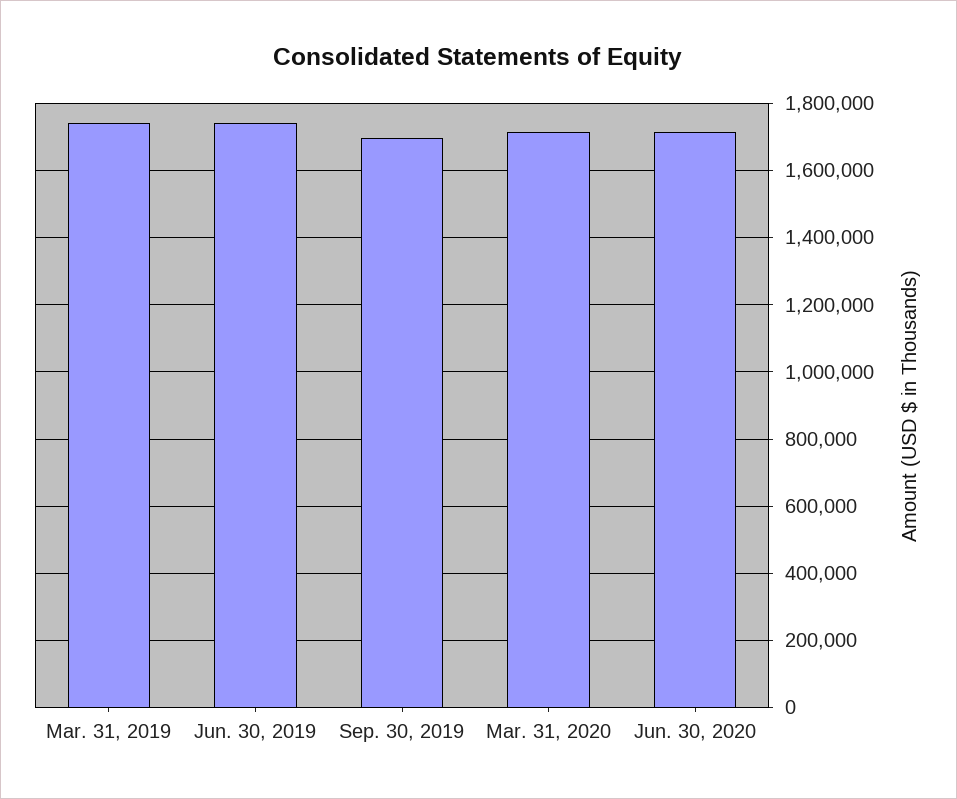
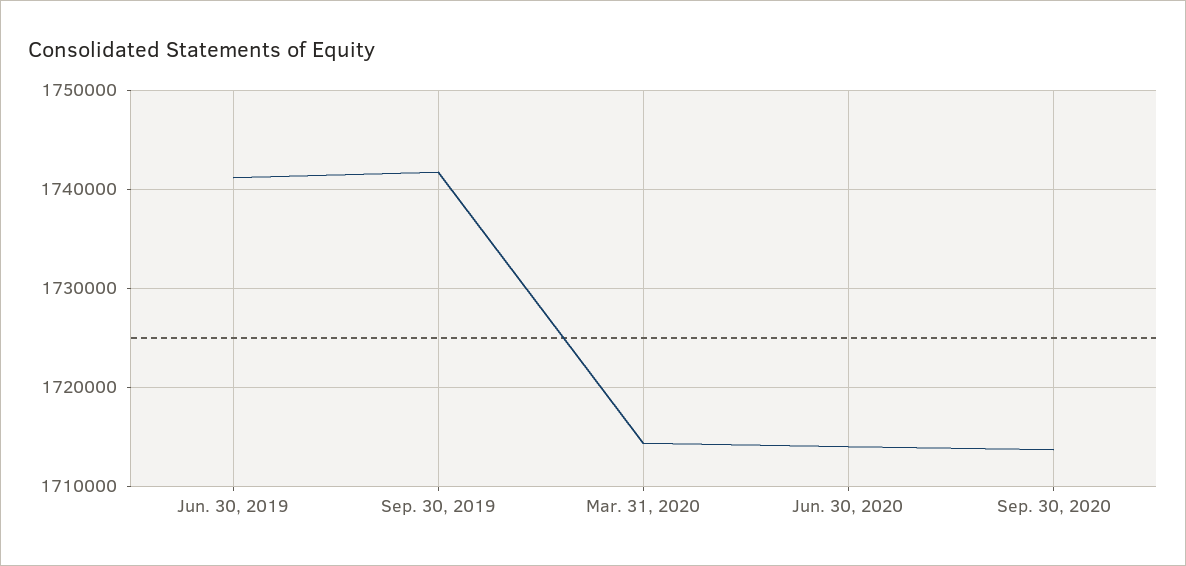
Mar. 31, 2019: 1740000 -> none
Sep. 30, 2019: 1700000 -> 1742000
Sep. 30, 2020: none -> 1714000

